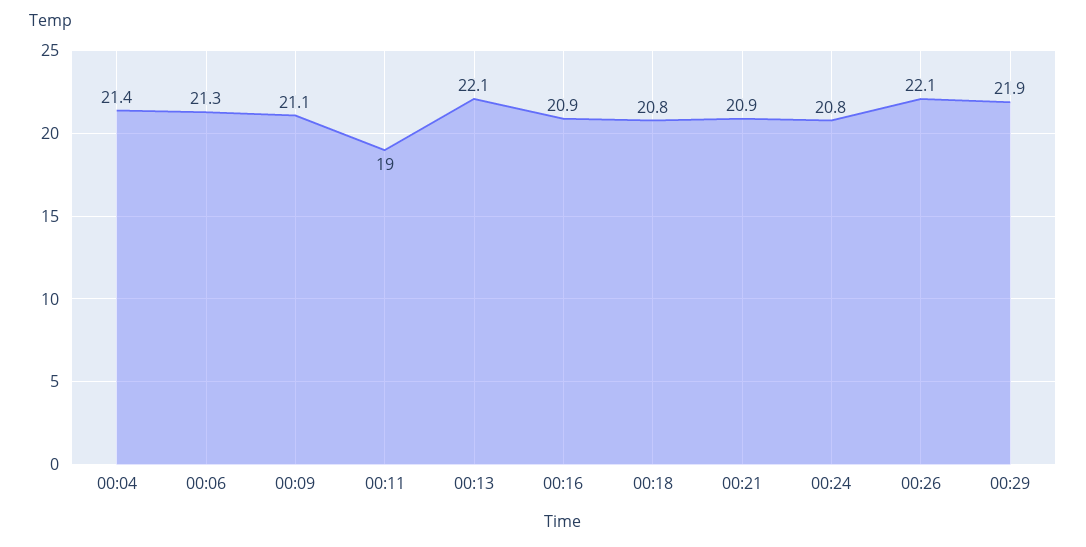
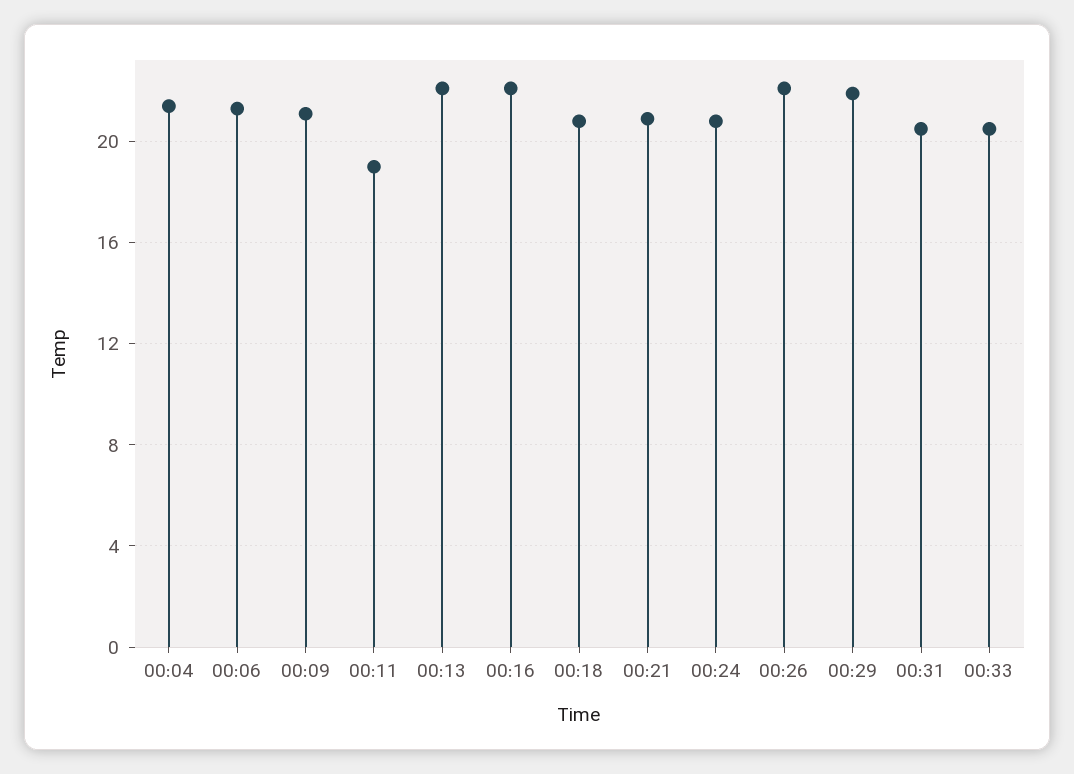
00:16: 20.9 -> 22
00:31: none -> 20.5
00:33: none -> 20.5

